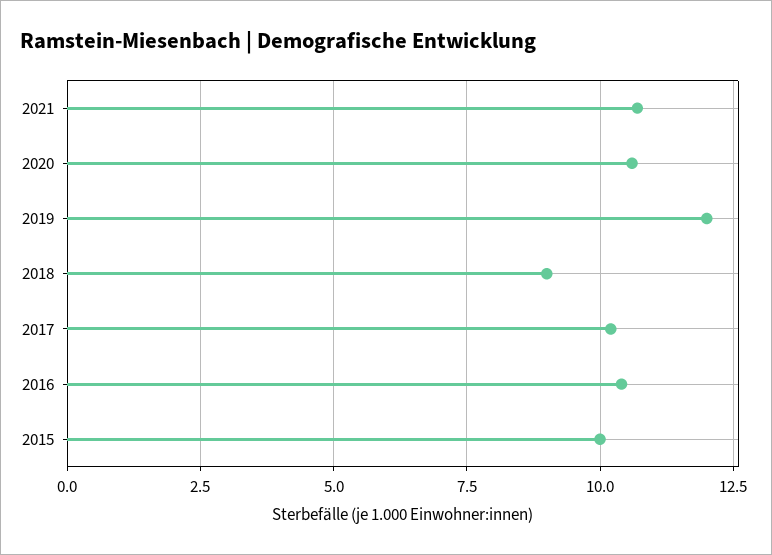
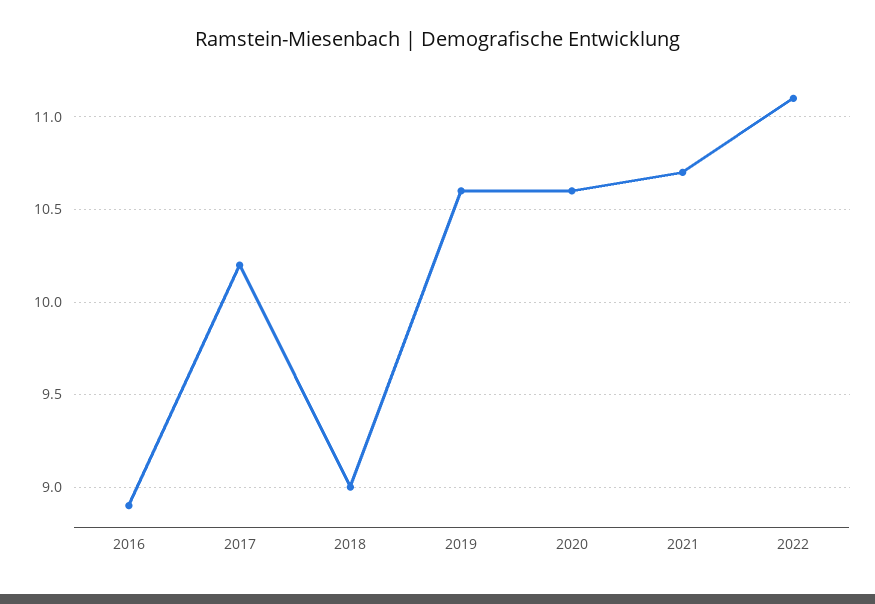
2019: 12 -> 10.6
2016: 10.5 -> 8.9
2015: 10 -> none
2022: none -> 11.1

